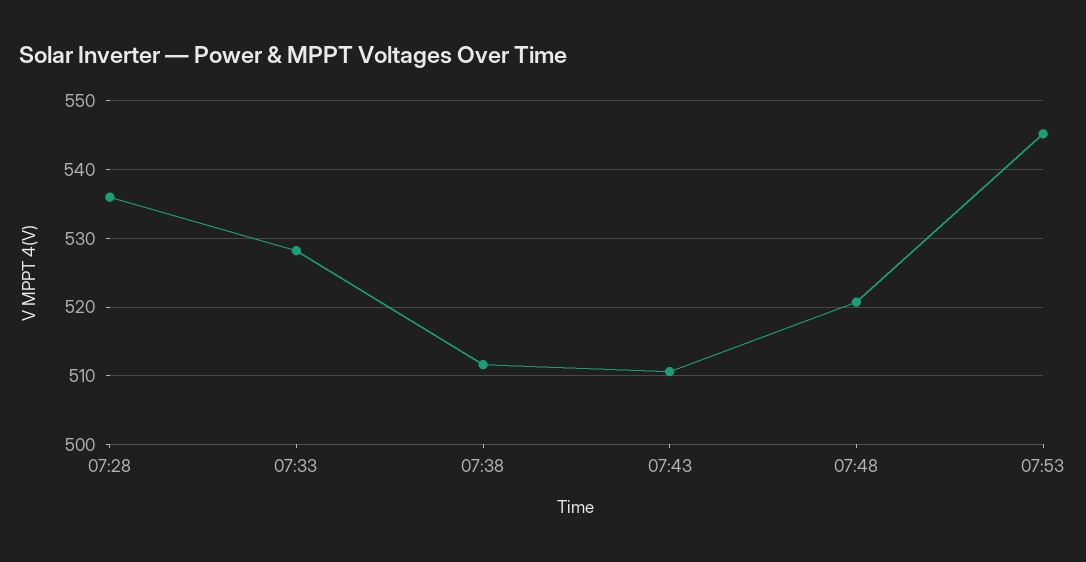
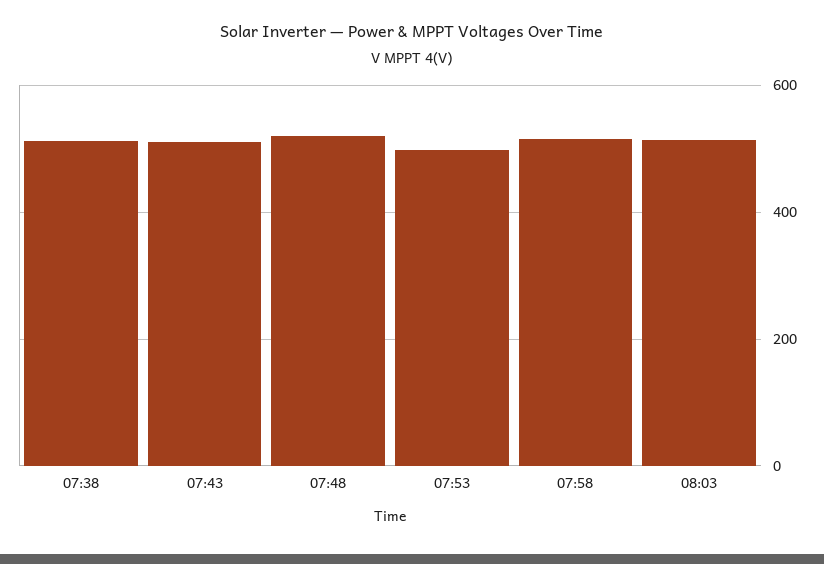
07:28: 536 -> none
07:33: 528 -> none
07:53: 545 -> 500
07:58: none -> 520
08:03: none -> 520

